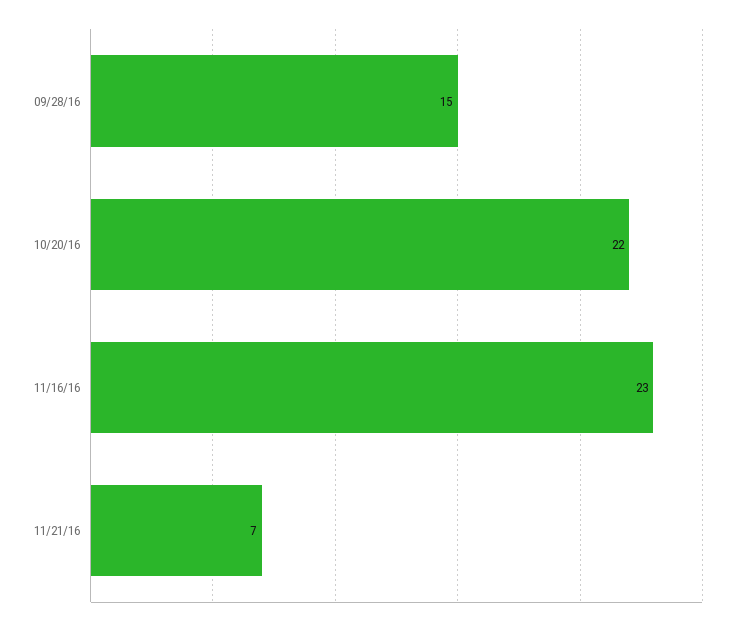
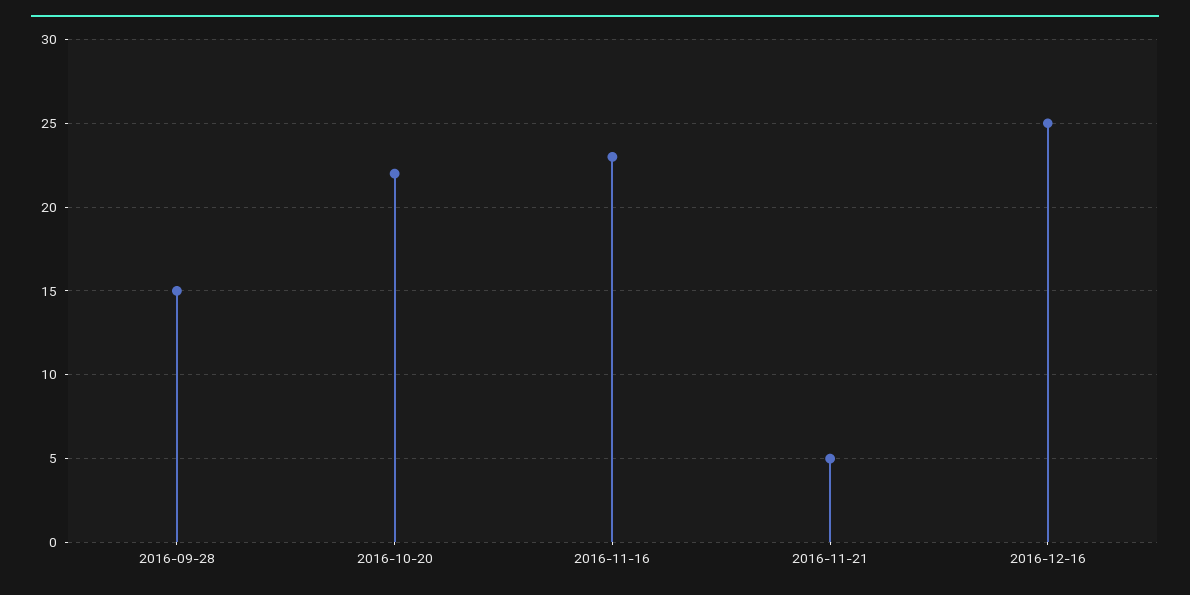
11/21/16: 7 -> 5
2016-12-16: none -> 25

